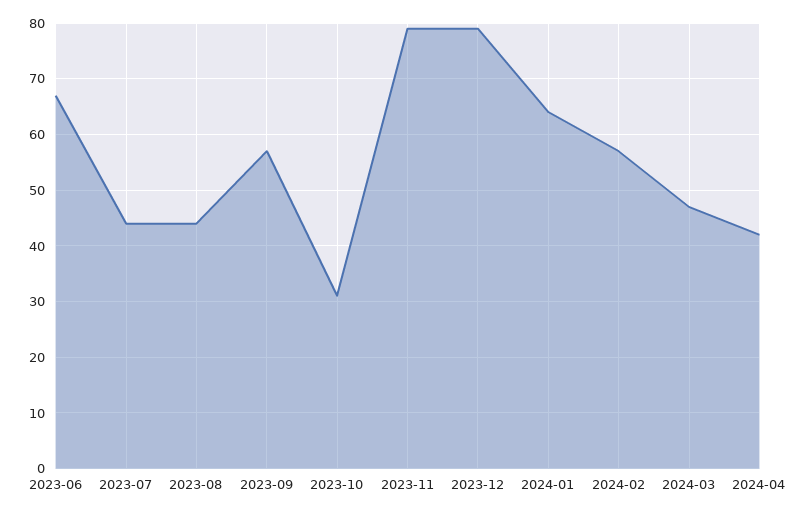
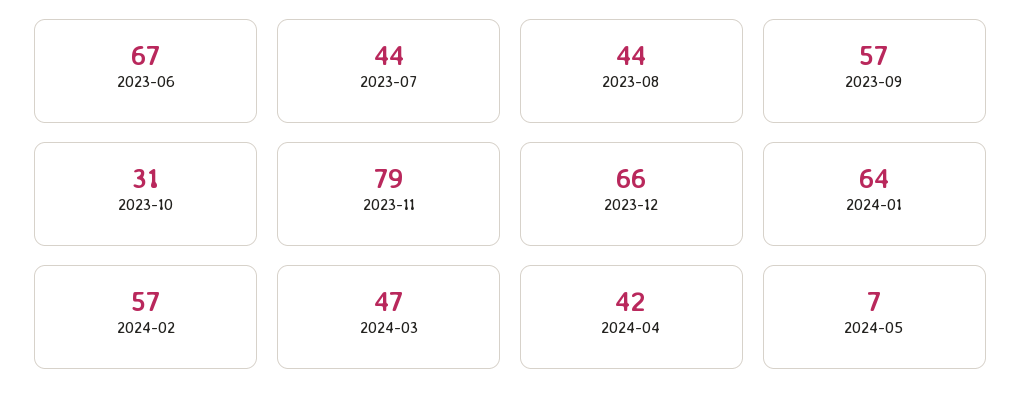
2023-12: 80 -> 66
2024-05: none -> 7

